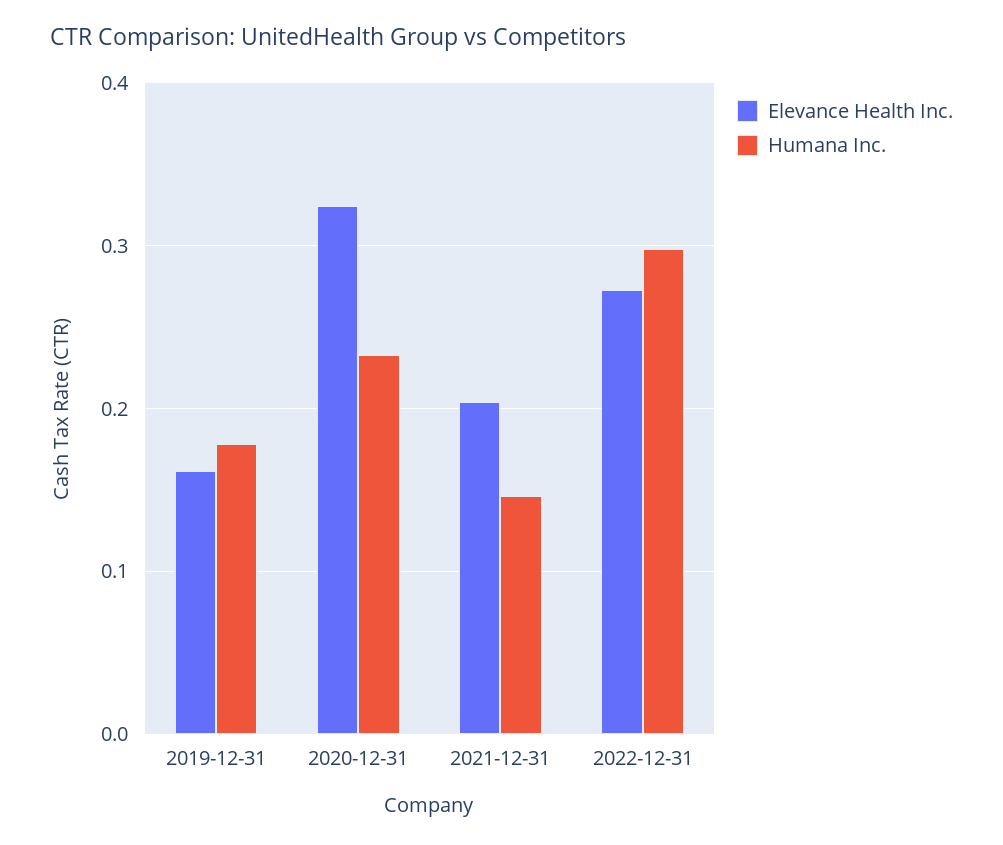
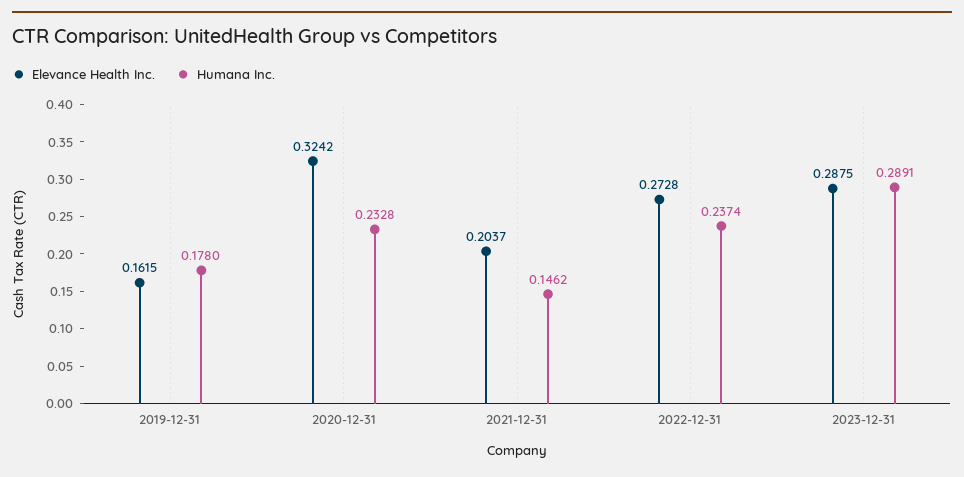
Humana Inc., 2022-12-31: 0.3 -> 0.2374
Elevance Health Inc., 2023-12-31: none -> 0.2875
Humana Inc., 2023-12-31: none -> 0.2891

